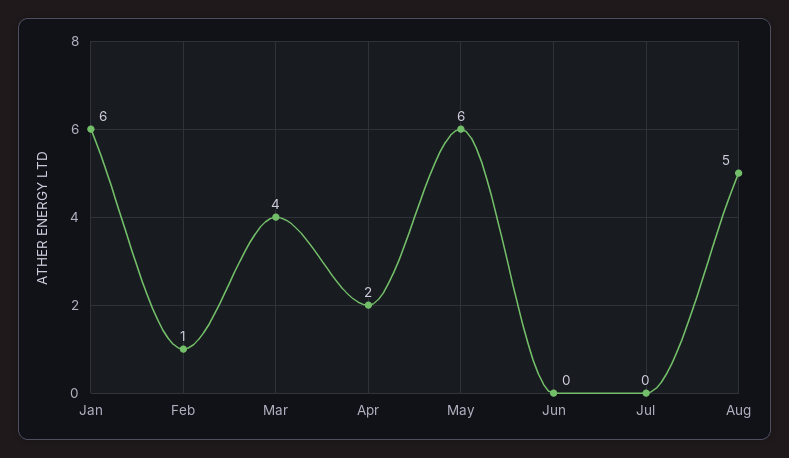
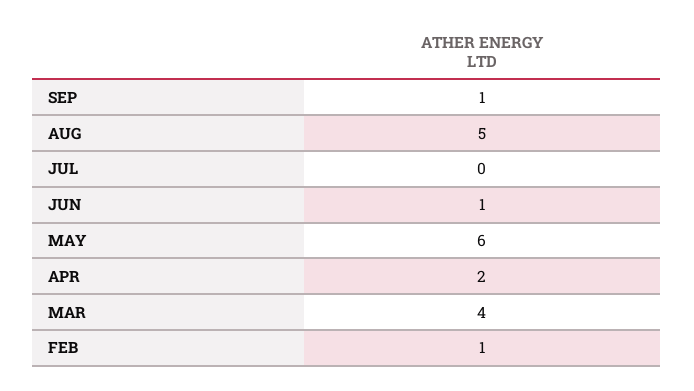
Jan: 6 -> none
Jun: 0 -> 1
SEP: none -> 1

